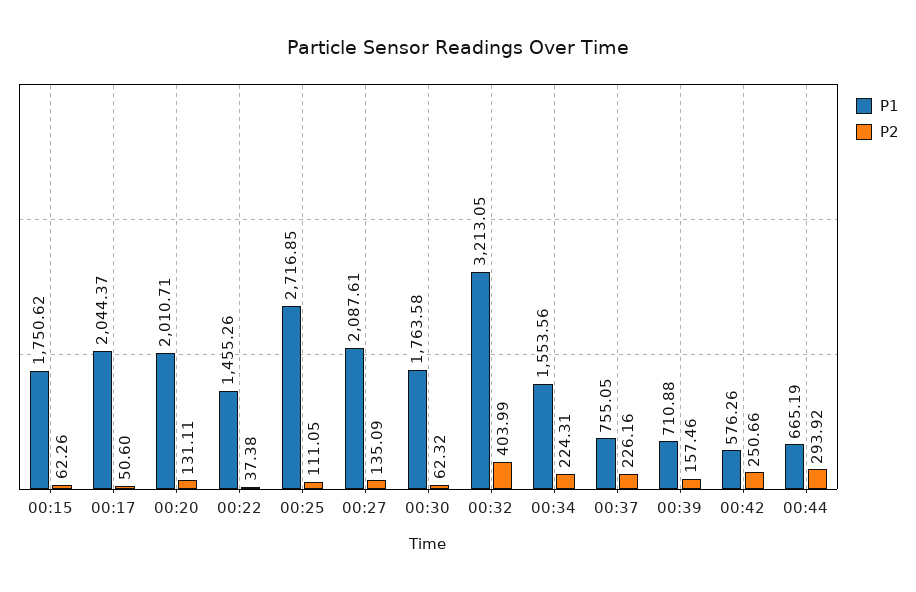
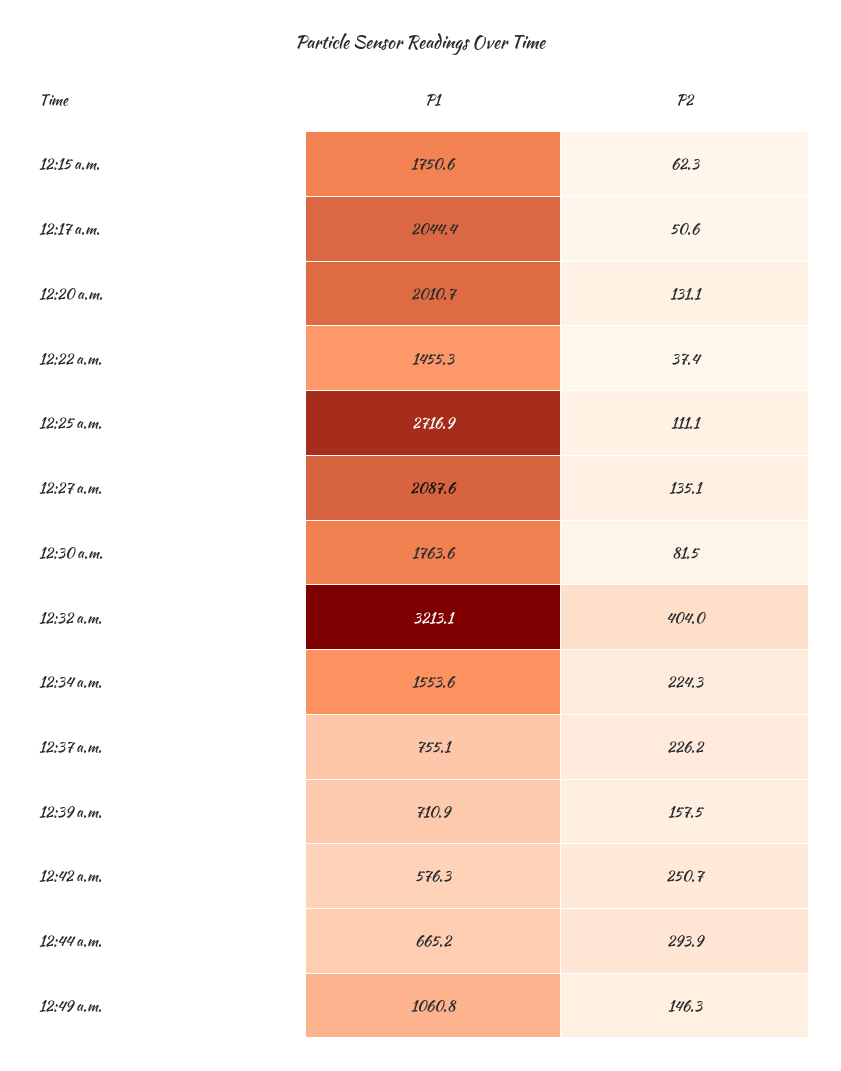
P2, 00:30: 62.32 -> 81.5
P1, 12:49 a.m.: none -> 1060.8
P2, 12:49 a.m.: none -> 146.3

